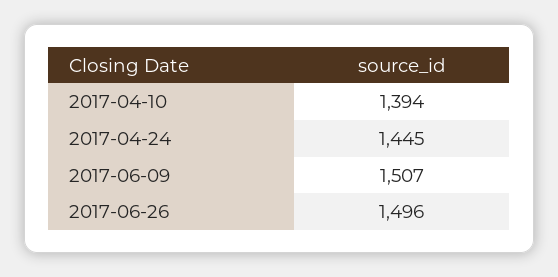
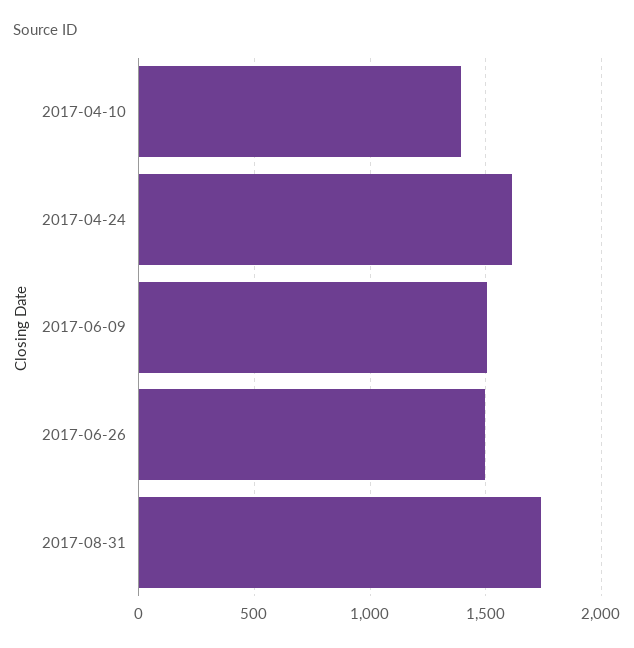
2017-04-24: 1445 -> 1600
2017-08-31: none -> 1750

